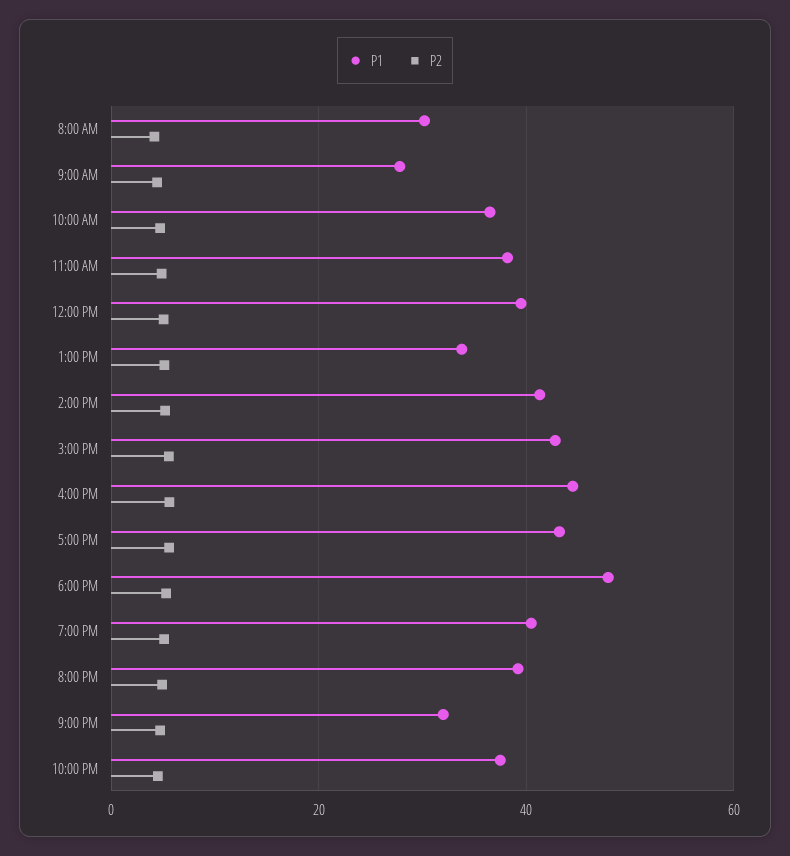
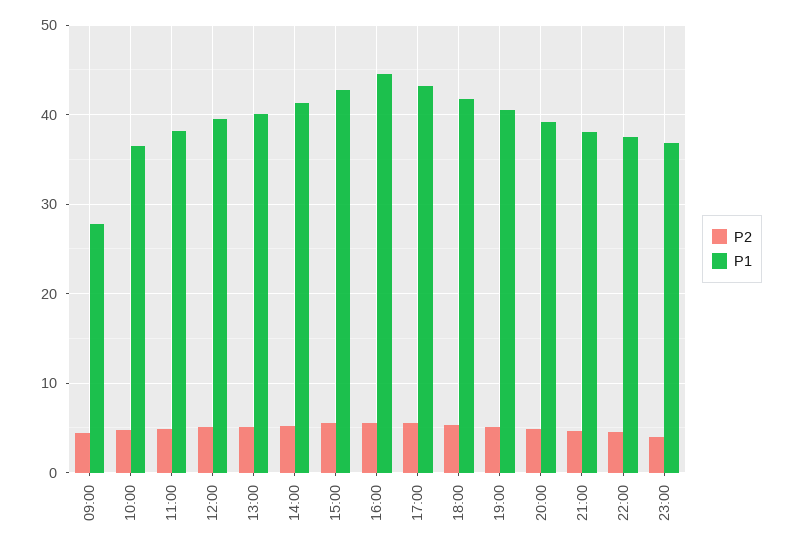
P1, 8:00 AM: 30 -> none
P2, 8:00 AM: 4 -> none
P1, 1:00 PM: 34 -> 40
P1, 6:00 PM: 48 -> 42
P1, 9:00 PM: 32 -> 38
P2, 23:00: none -> 4
P1, 23:00: none -> 37

